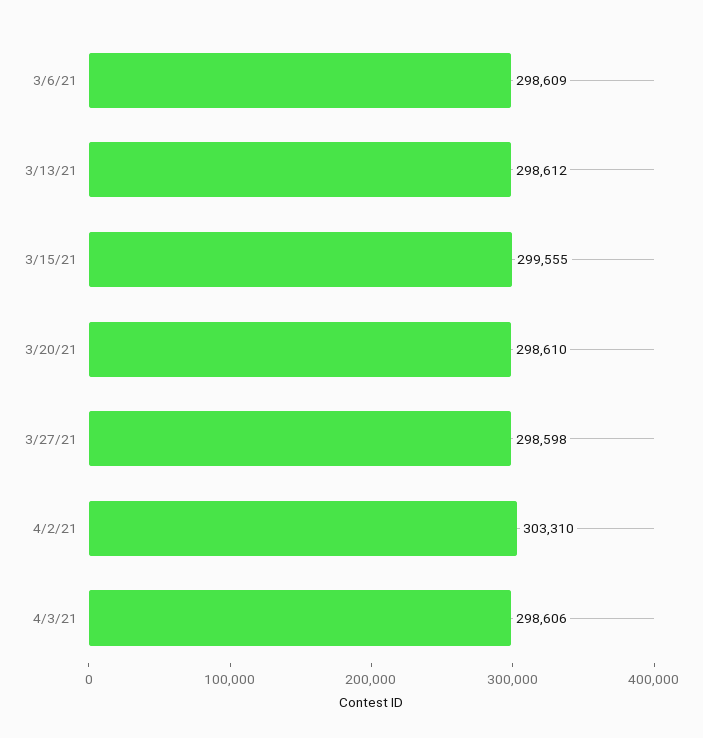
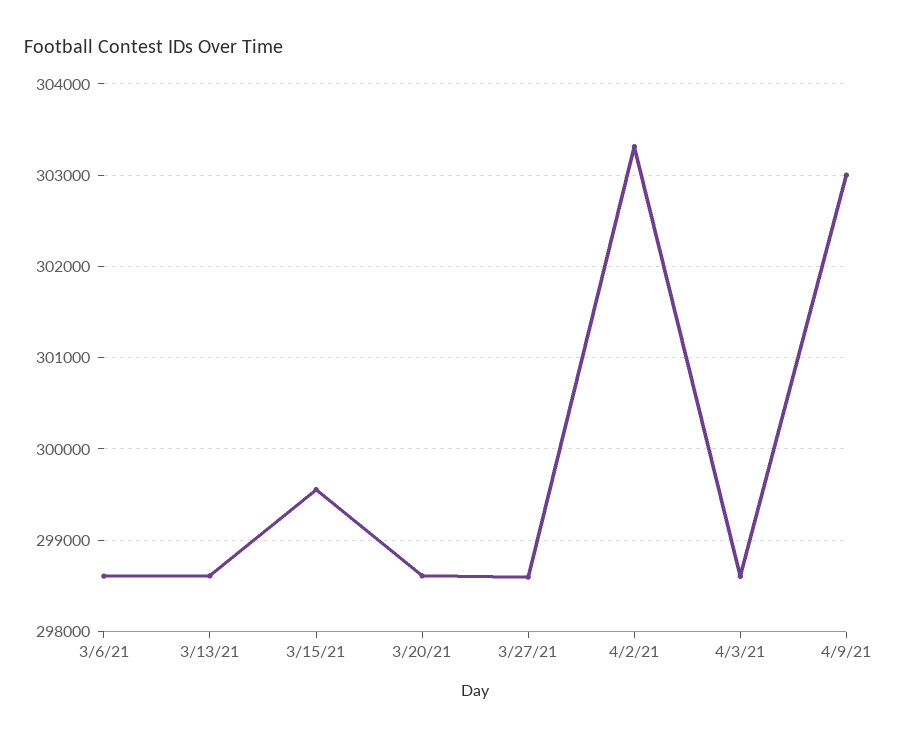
4/9/21: none -> 303000

